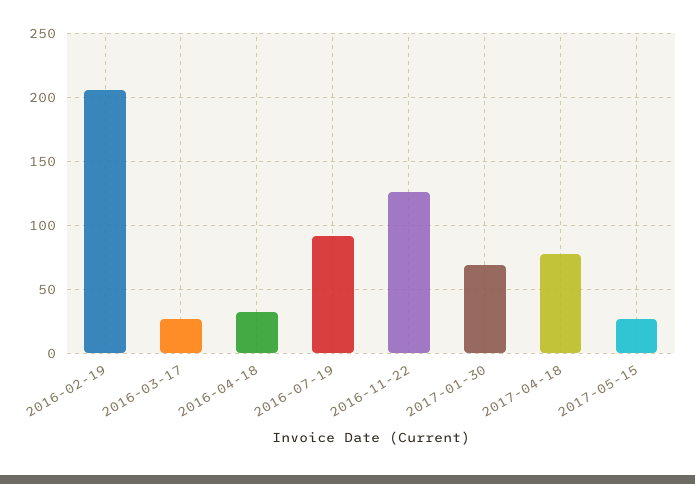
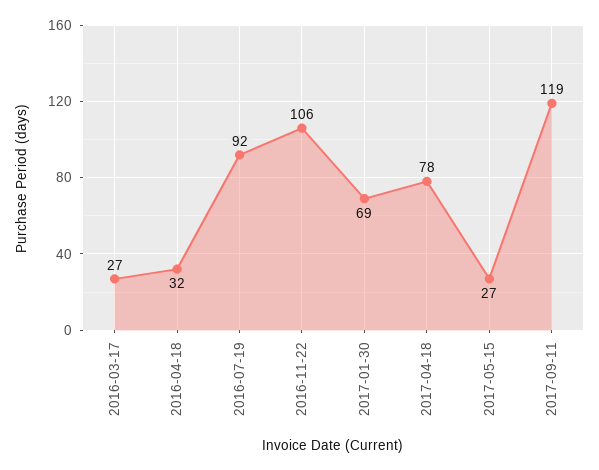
2016-02-19: 205 -> none
2016-11-22: 125 -> 106
2017-09-11: none -> 119

